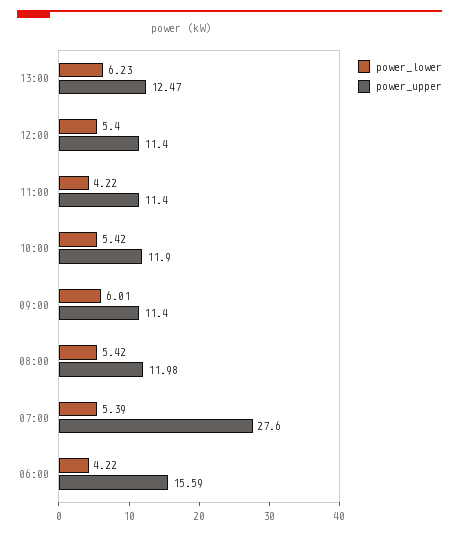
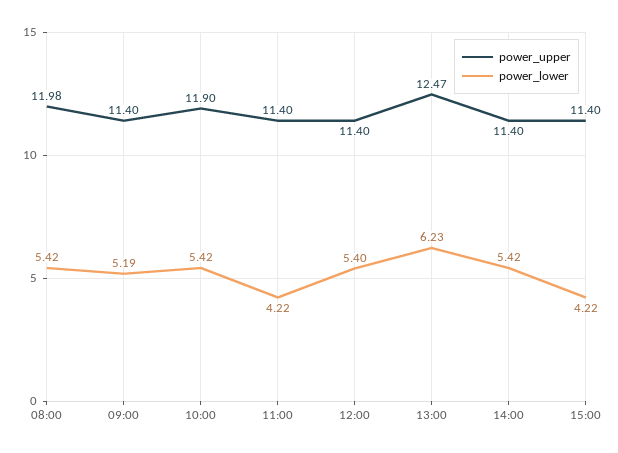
power_lower, 09:00: 6.01 -> 5.19
power_lower, 07:00: 5.39 -> none
power_upper, 07:00: 27.6 -> none
power_lower, 06:00: 4.22 -> none
power_upper, 06:00: 15.59 -> none
power_upper, 14:00: none -> 11.4
power_lower, 14:00: none -> 5.42
power_upper, 15:00: none -> 11.4
power_lower, 15:00: none -> 4.22

